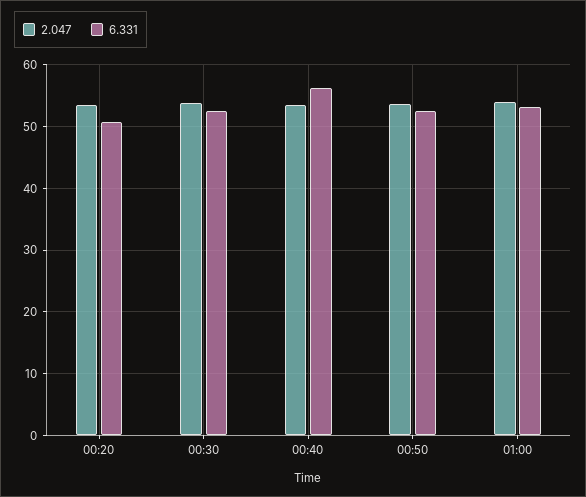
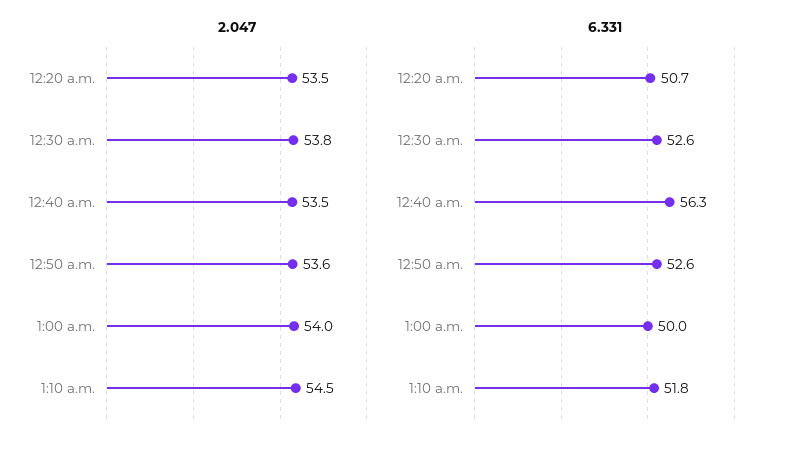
6.331, 01:00: 53 -> 50
2.047, 1:10 a.m.: none -> 54.5
6.331, 1:10 a.m.: none -> 51.8

